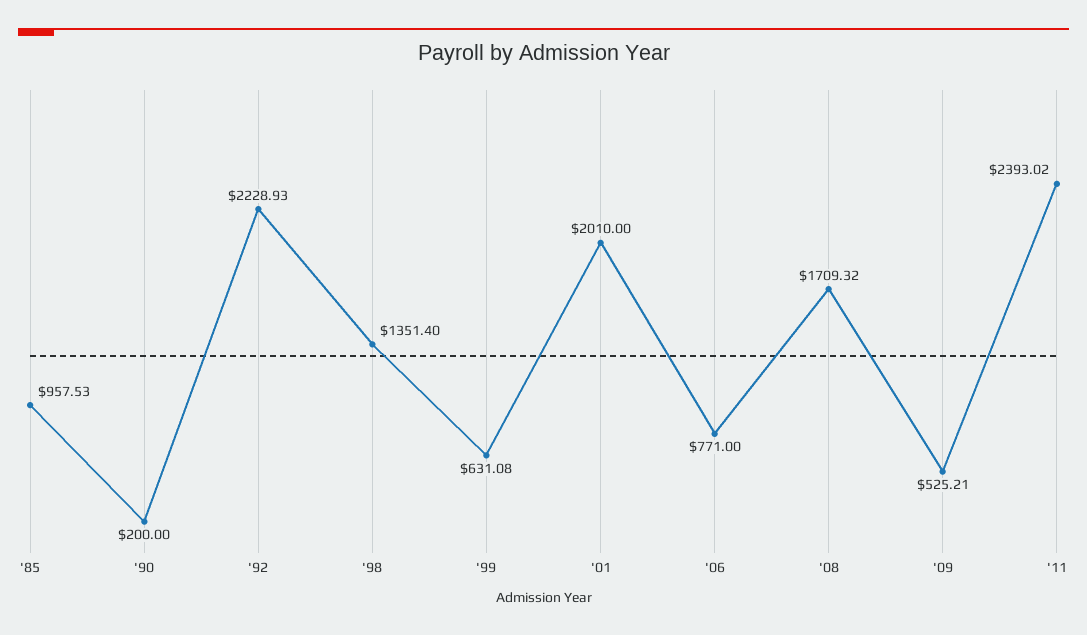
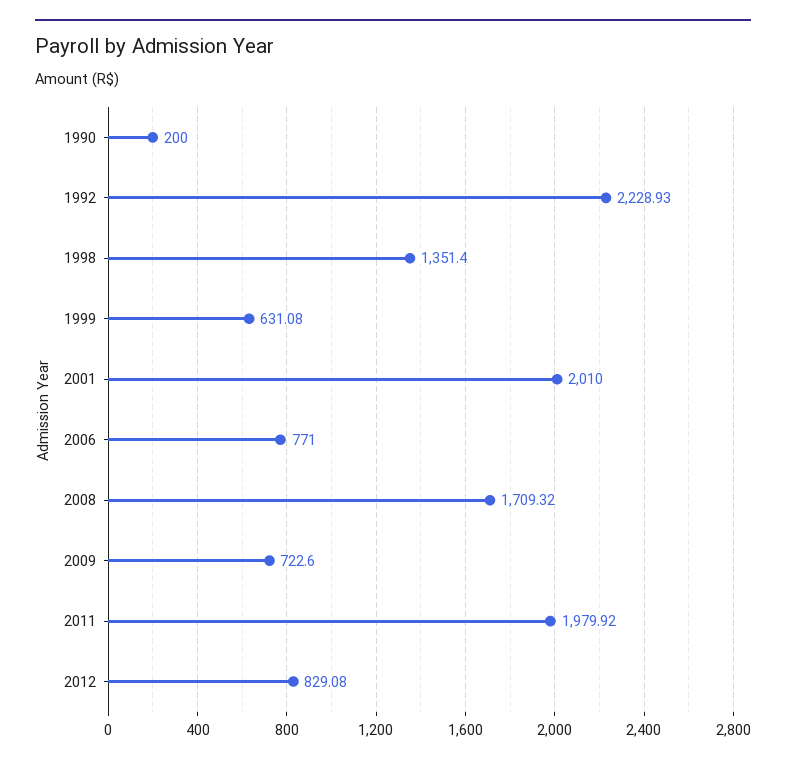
'85: 957.53 -> none
'09: 525.21 -> 722.6
'11: 2393.02 -> 1979.92
2012: none -> 829.08

